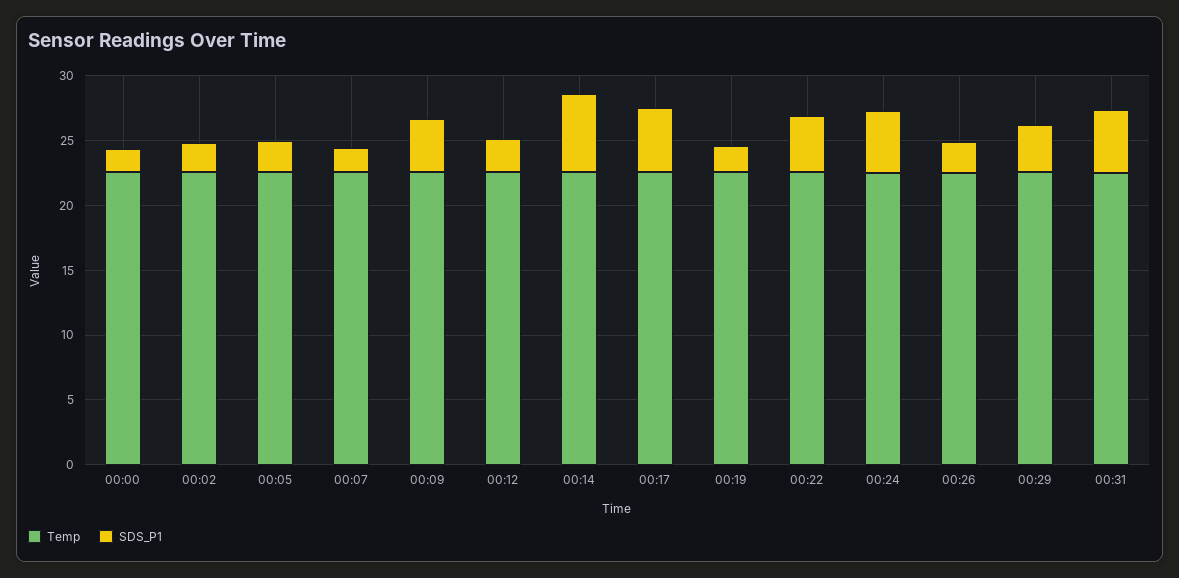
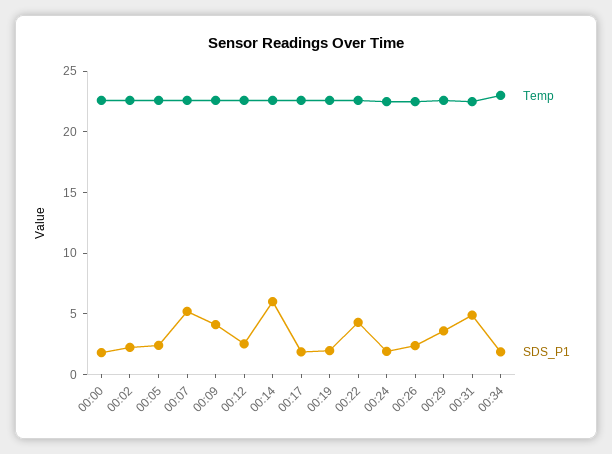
SDS_P1, 00:07: 2 -> 5
SDS_P1, 00:17: 5 -> 2
SDS_P1, 00:24: 5 -> 2
Temp, 00:34: none -> 23
SDS_P1, 00:34: none -> 2

